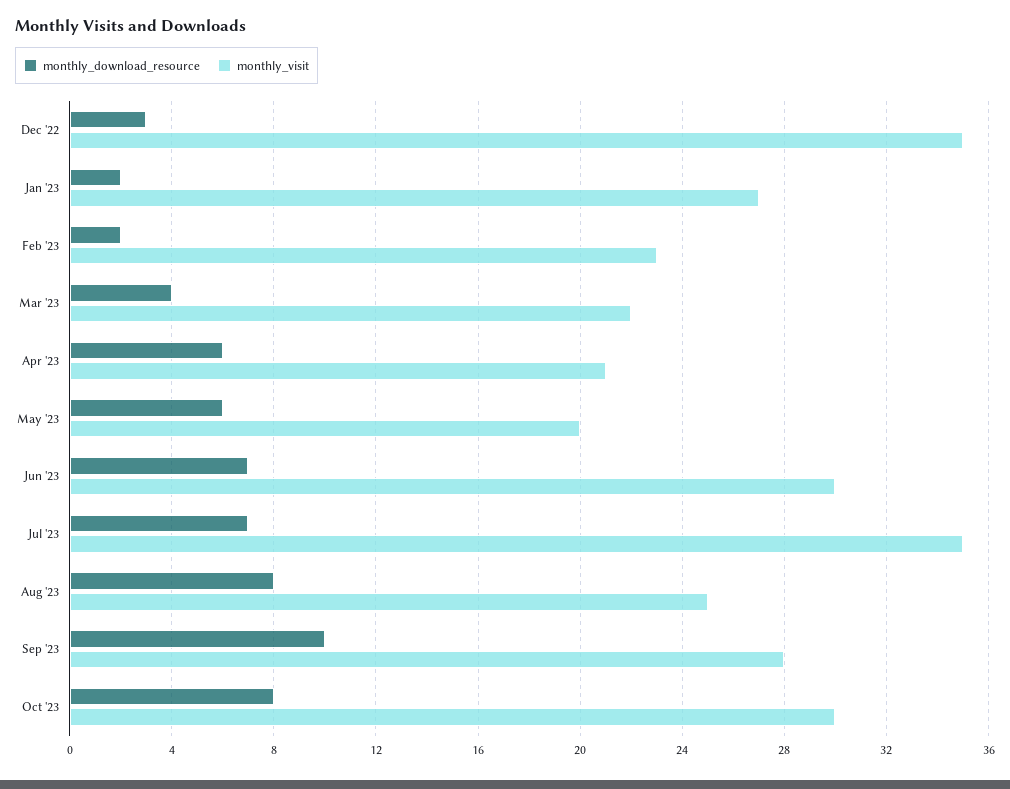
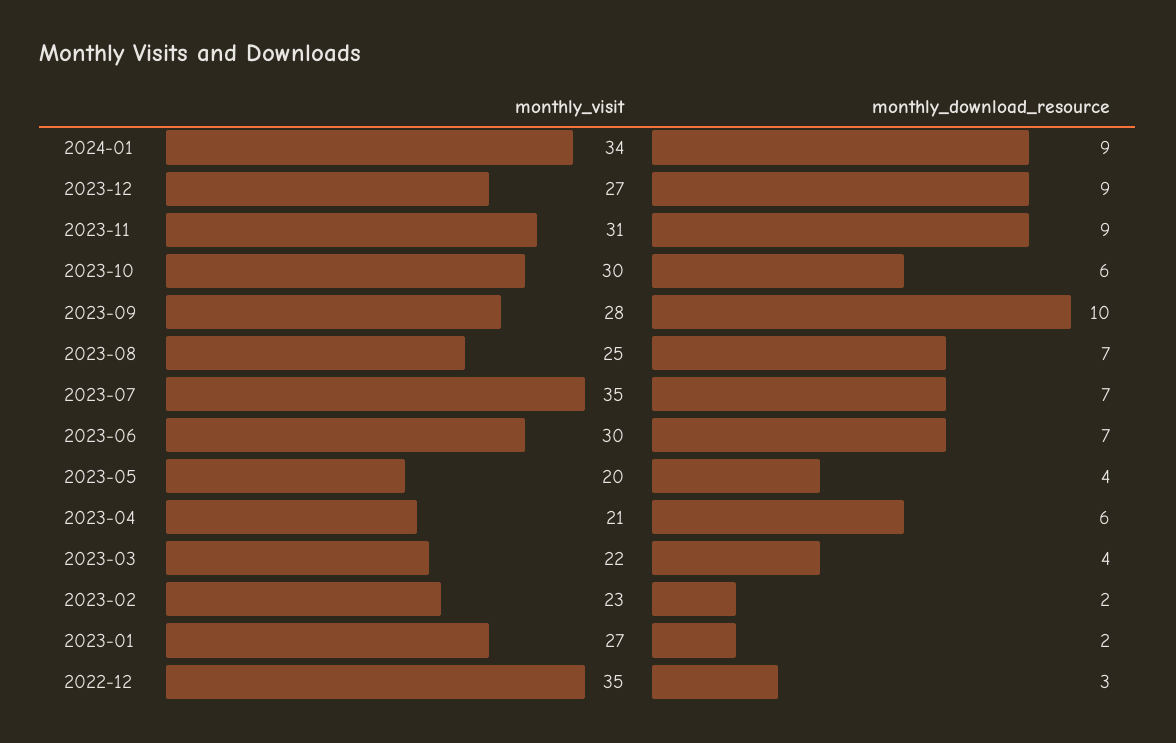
monthly_download_resource, May '23: 6 -> 4
monthly_download_resource, Aug '23: 8 -> 7
monthly_download_resource, Oct '23: 8 -> 6
monthly_visit, 2024-01: none -> 34
monthly_download_resource, 2024-01: none -> 9
monthly_visit, 2023-12: none -> 27
monthly_download_resource, 2023-12: none -> 9
monthly_visit, 2023-11: none -> 31
monthly_download_resource, 2023-11: none -> 9

